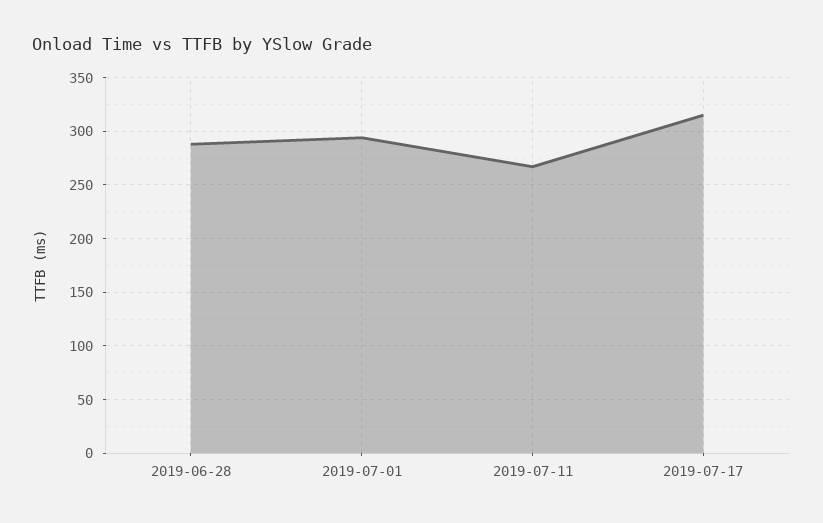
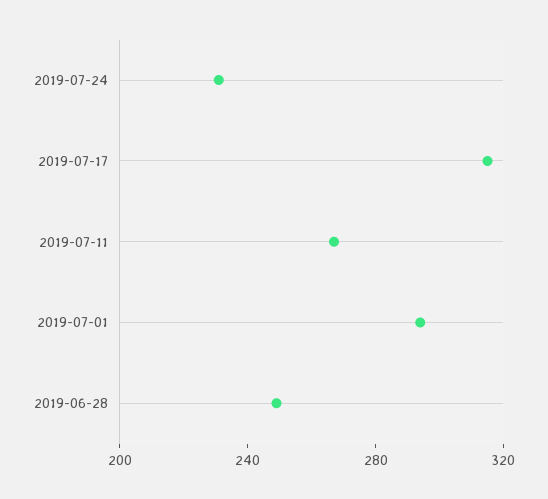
2019-06-28: 290 -> 250
2019-07-24: none -> 230

